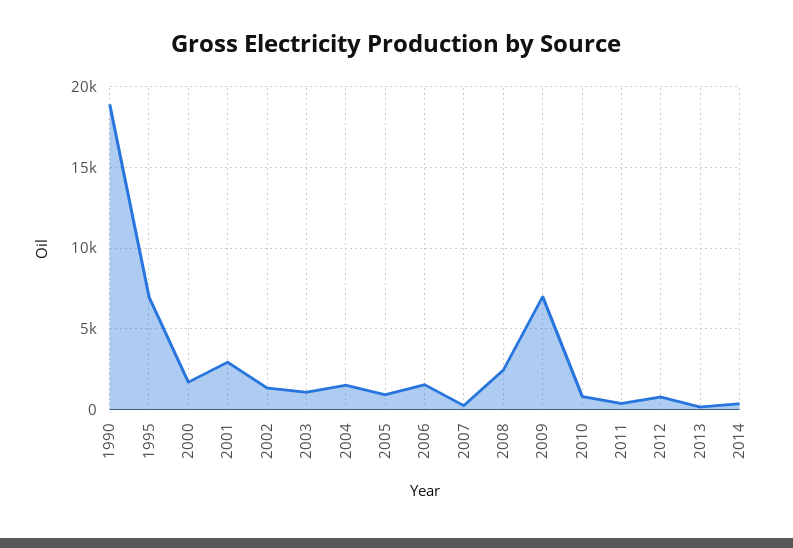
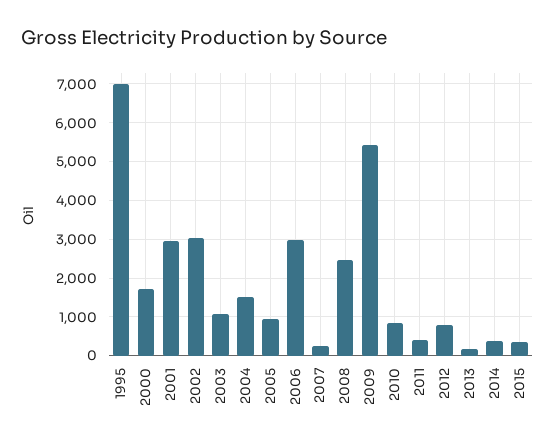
1990: 19000 -> none
2002: 1500 -> 3000
2006: 1500 -> 3000
2009: 7000 -> 5400
2015: none -> 400

